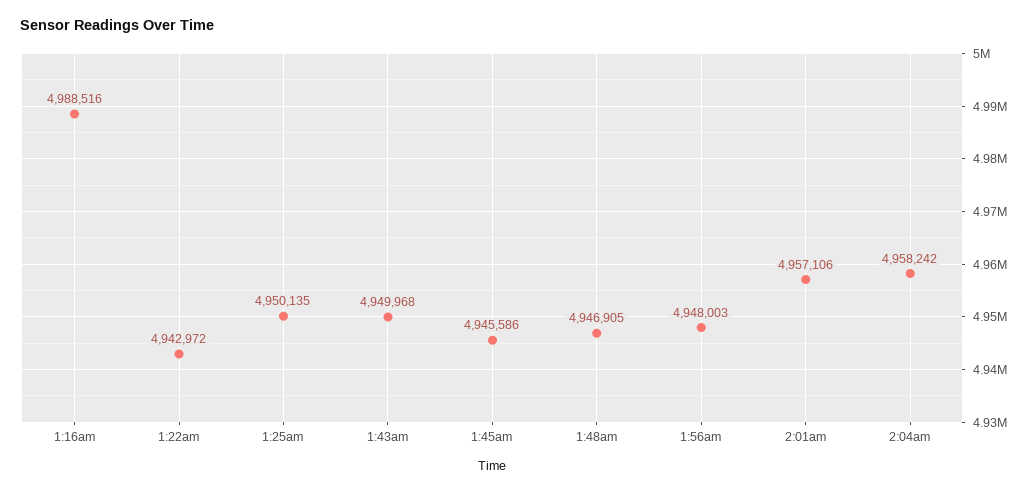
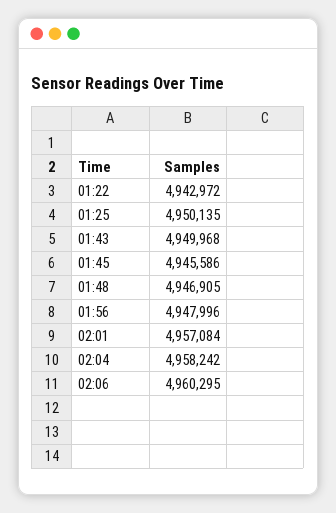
1:16am: 4988516 -> none
1:56am: 4948003 -> 4947996
2:01am: 4957106 -> 4957084
02:06: none -> 4960295

